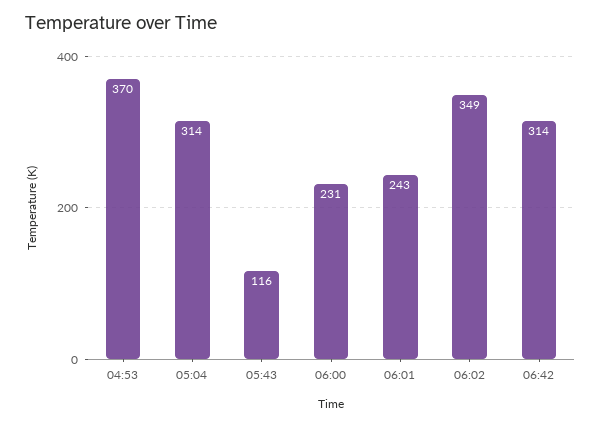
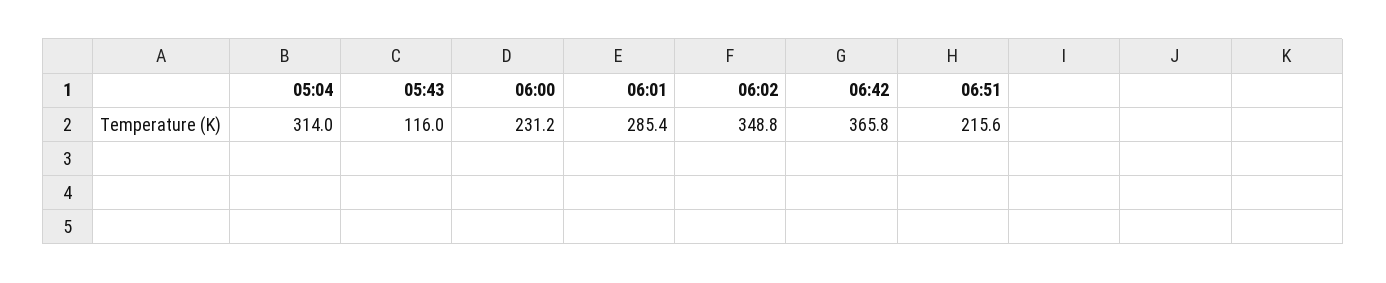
04:53: 370 -> none
06:01: 243 -> 285.4
06:42: 314 -> 365.8
06:51: none -> 215.6

